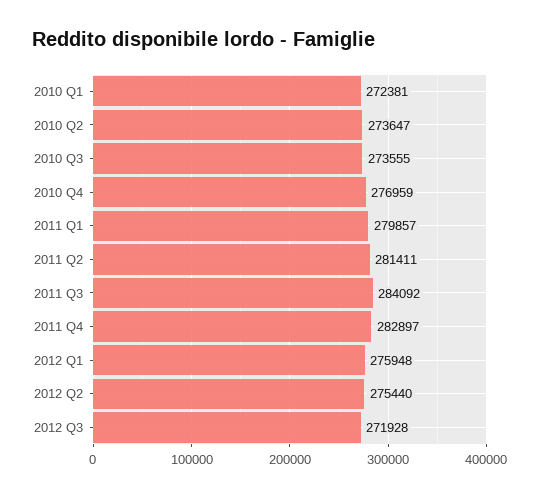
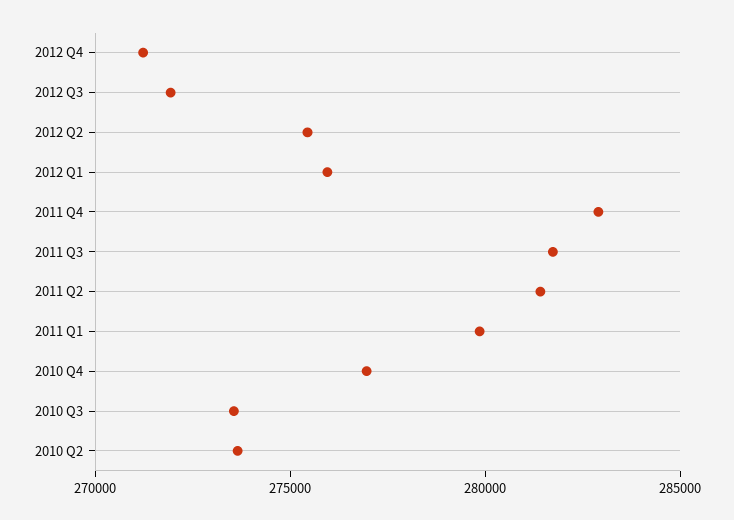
2010 Q1: 272381 -> none
2011 Q3: 284092 -> 282000
2012 Q4: none -> 271000

